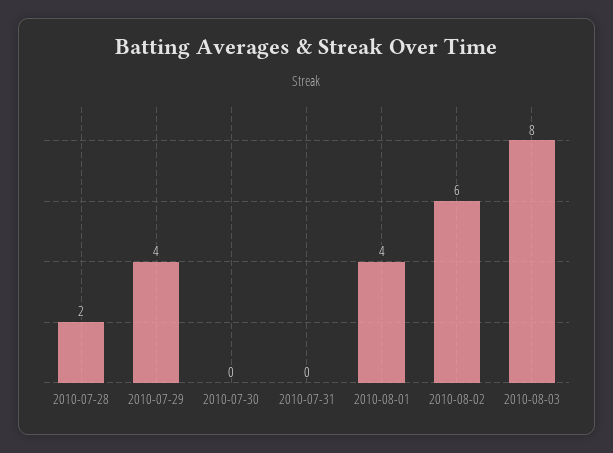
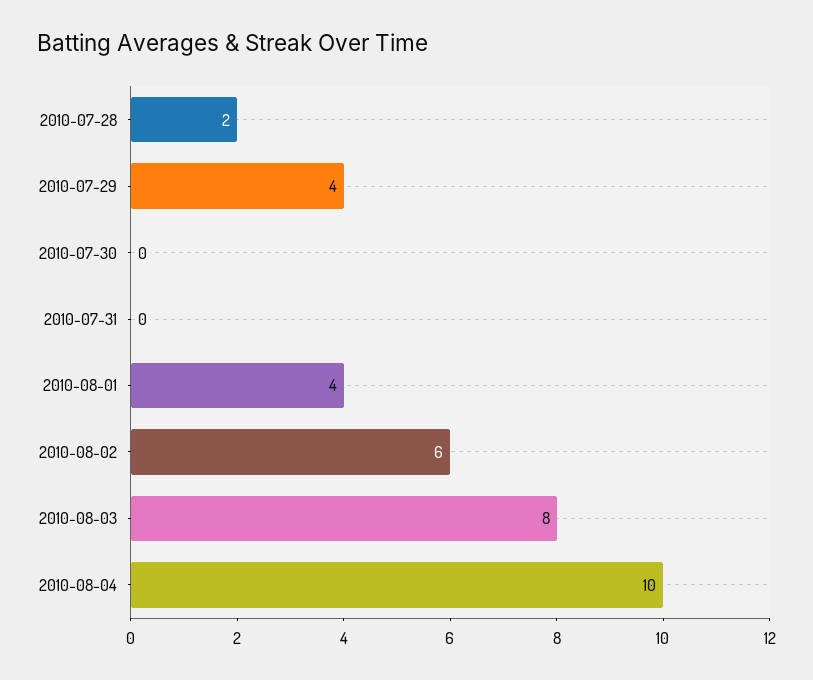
2010-08-04: none -> 10

